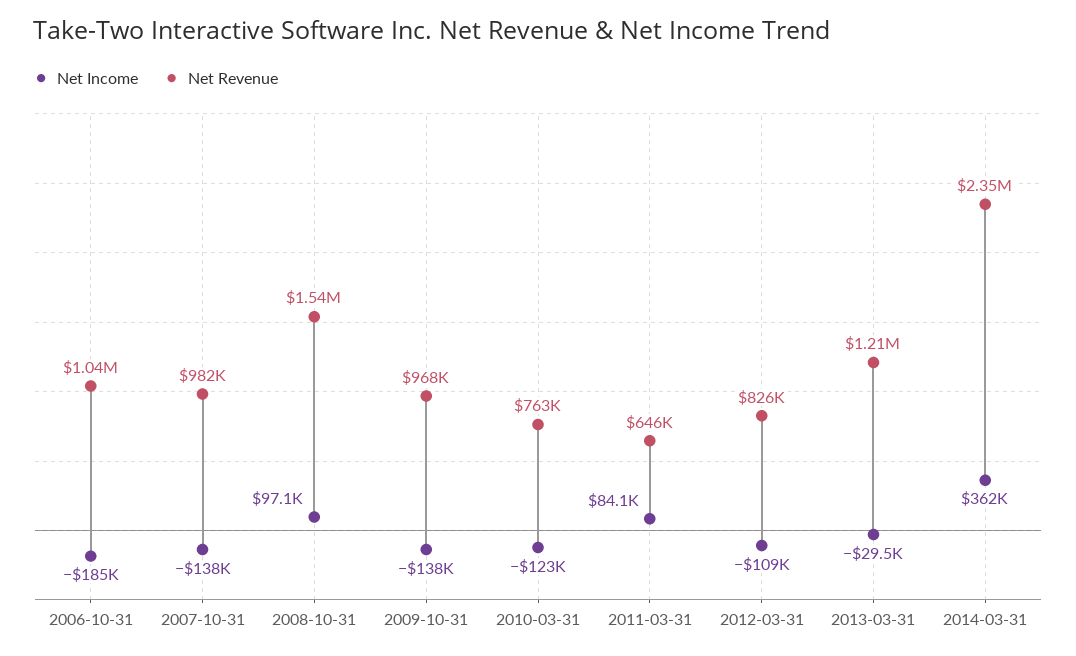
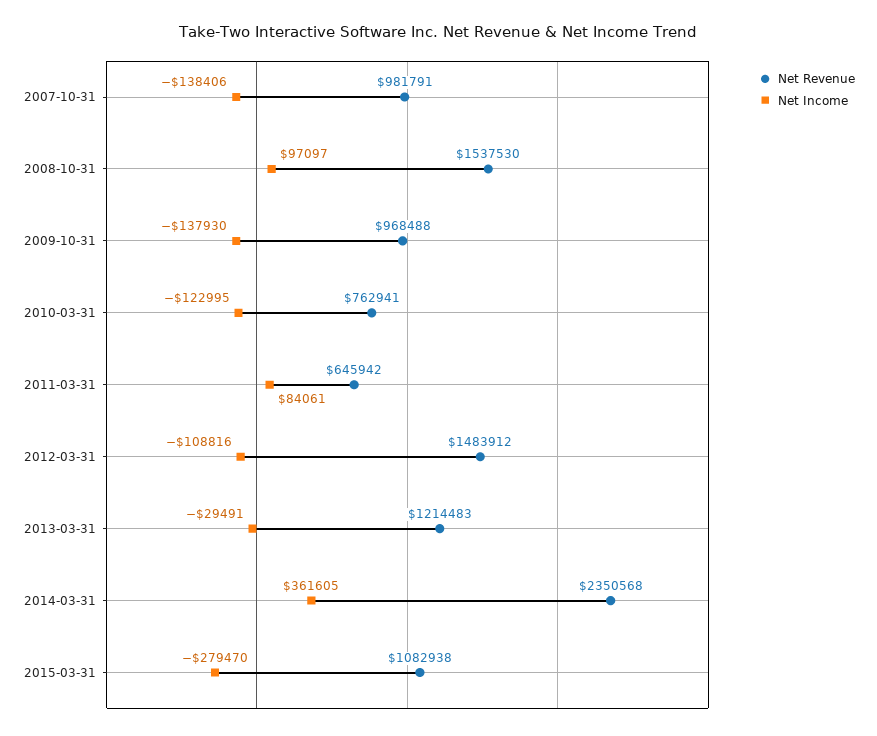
Net Income, 2006-10-31: -185000 -> none
Net Revenue, 2006-10-31: 1040000 -> none
Net Revenue, 2012-03-31: 826000 -> 1483912
Net Revenue, 2015-03-31: none -> 1082938
Net Income, 2015-03-31: none -> -279470

